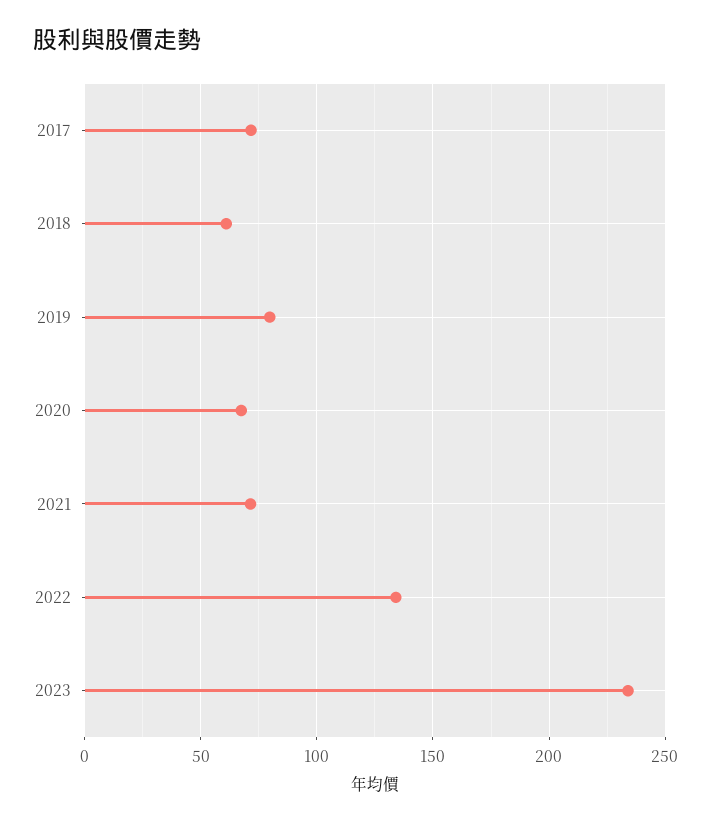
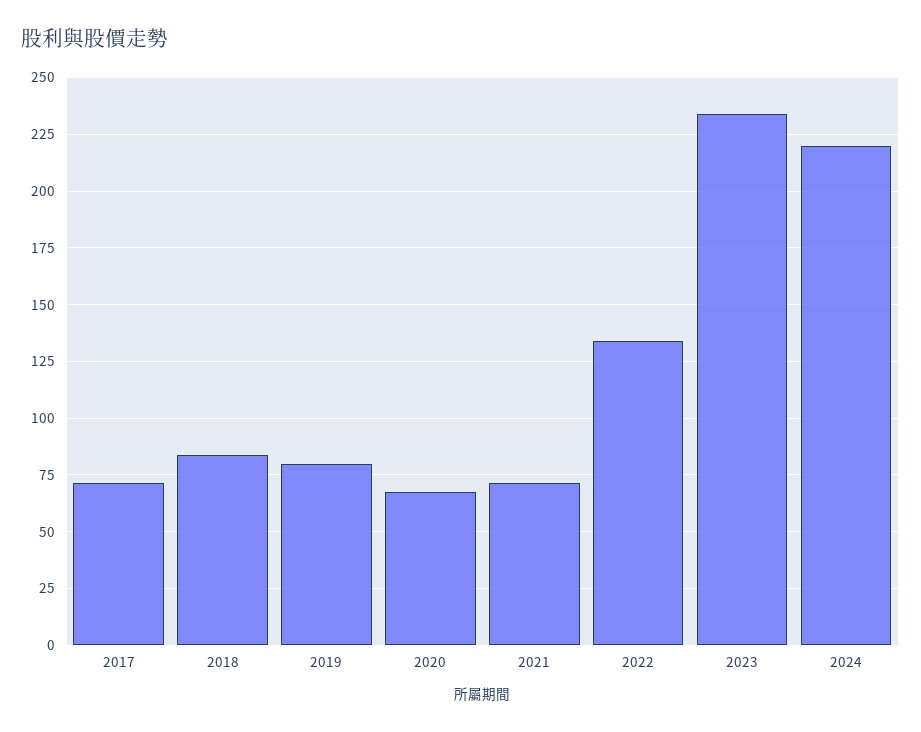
2018: 60 -> 85
2024: none -> 220

